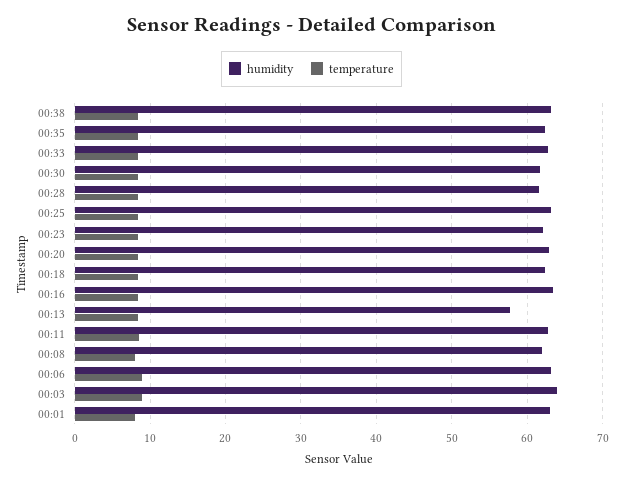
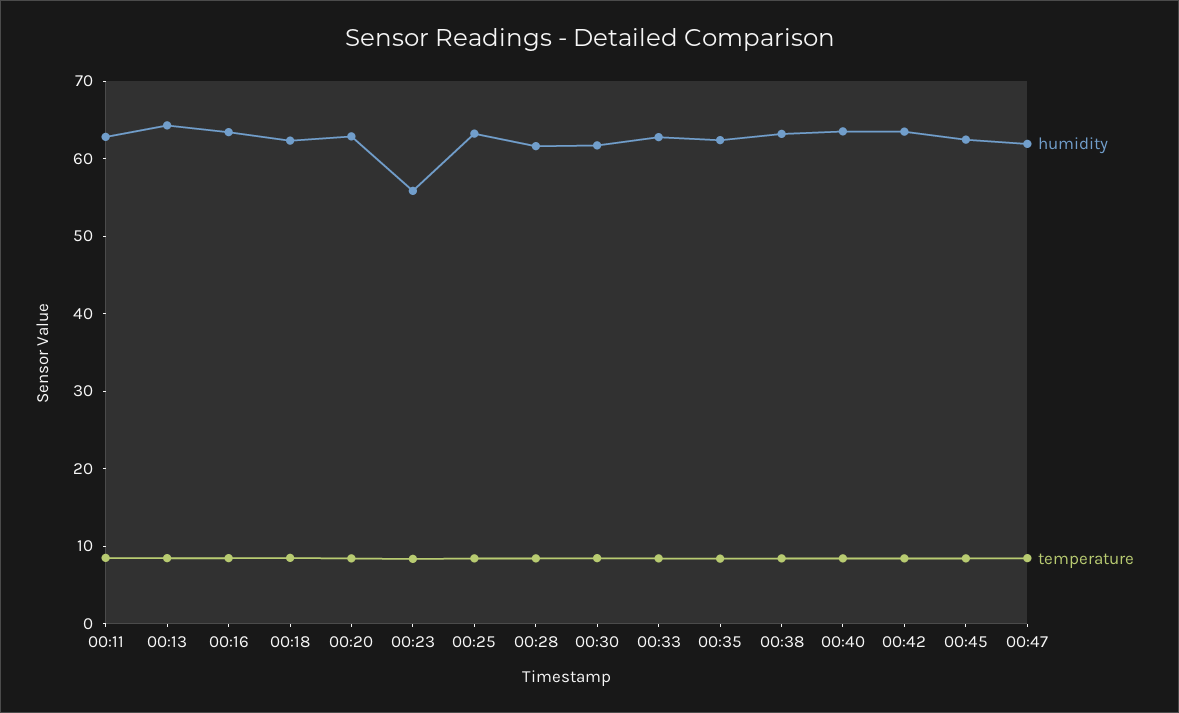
humidity, 00:23: 62 -> 56
humidity, 00:13: 58 -> 64
humidity, 00:08: 62 -> none
temperature, 00:08: 8 -> none
humidity, 00:06: 63 -> none
temperature, 00:06: 9 -> none
humidity, 00:03: 64 -> none
temperature, 00:03: 9 -> none
humidity, 00:01: 63 -> none
temperature, 00:01: 8 -> none
humidity, 00:40: none -> 64
temperature, 00:40: none -> 8
humidity, 00:42: none -> 64
temperature, 00:42: none -> 8
humidity, 00:45: none -> 62
temperature, 00:45: none -> 8
humidity, 00:47: none -> 62
temperature, 00:47: none -> 8

